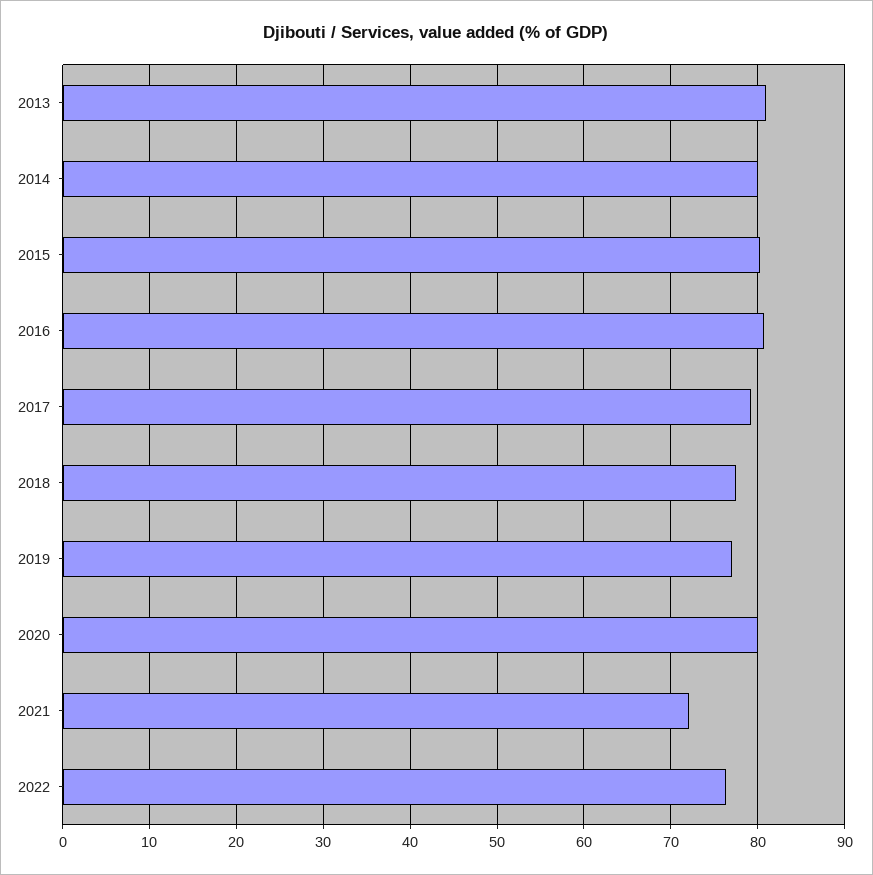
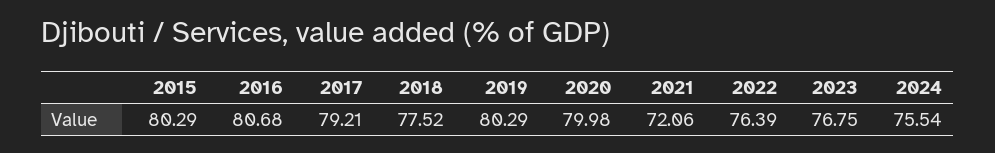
2013: 81 -> none
2014: 80 -> none
2019: 77 -> 80.29
2023: none -> 76.75
2024: none -> 75.54

